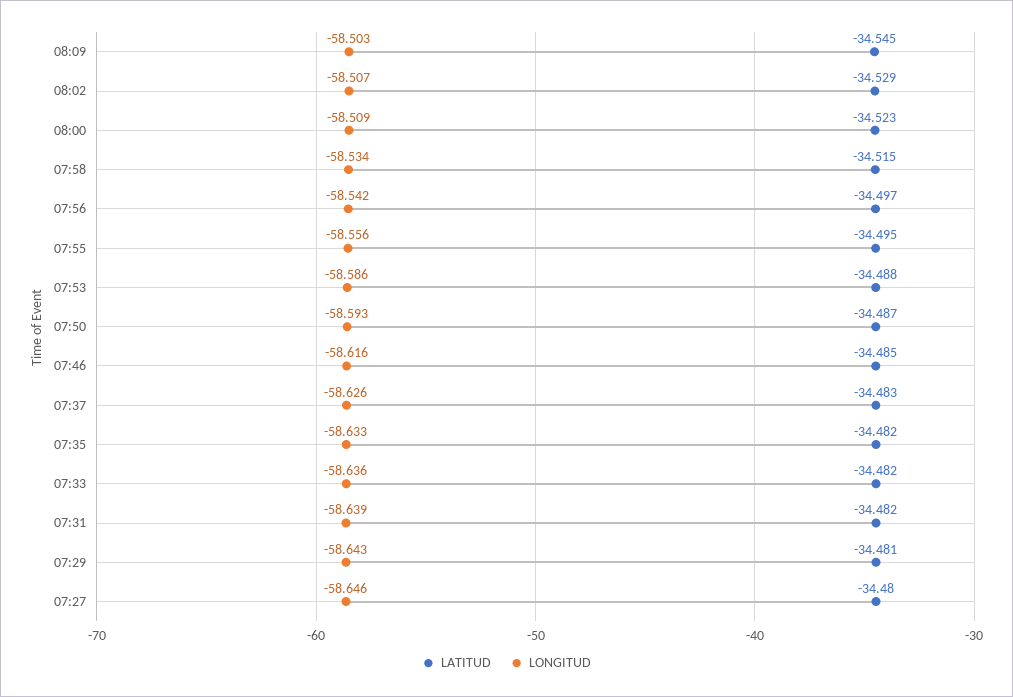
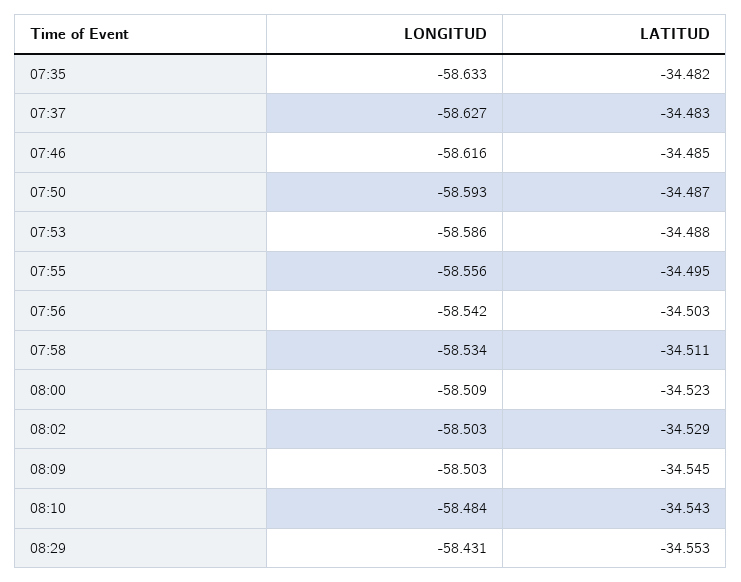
LONGITUD, 08:02: -58.507 -> -58.503
LATITUD, 07:58: -34.515 -> -34.511
LATITUD, 07:56: -34.497 -> -34.503
LONGITUD, 07:37: -58.626 -> -58.627
LATITUD, 07:33: -34.482 -> none
LONGITUD, 07:33: -58.636 -> none
LATITUD, 07:31: -34.482 -> none
LONGITUD, 07:31: -58.639 -> none
LATITUD, 07:29: -34.481 -> none
LONGITUD, 07:29: -58.643 -> none
LATITUD, 07:27: -34.48 -> none
LONGITUD, 07:27: -58.646 -> none
LONGITUD, 08:10: none -> -58.484
LATITUD, 08:10: none -> -34.543
LONGITUD, 08:29: none -> -58.431
LATITUD, 08:29: none -> -34.553

